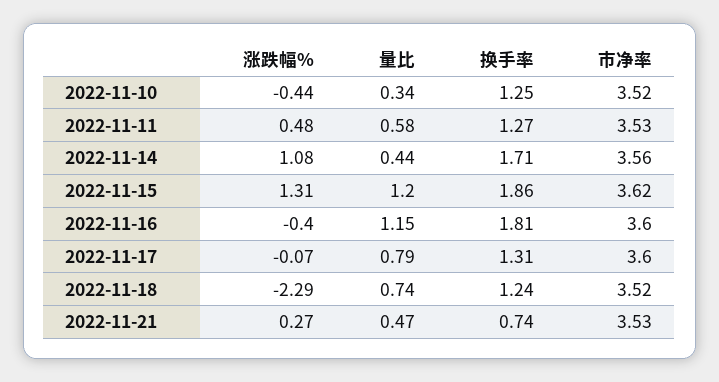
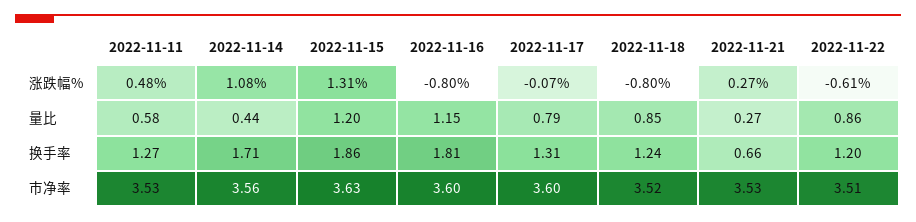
涨跌幅%, 2022-11-10: -0.44 -> none
量比, 2022-11-10: 0.34 -> none
换手率, 2022-11-10: 1.25 -> none
市净率, 2022-11-10: 3.52 -> none
市净率, 2022-11-15: 3.62 -> 3.63
涨跌幅%, 2022-11-16: -0.4 -> -0.8
涨跌幅%, 2022-11-18: -2.29 -> -0.8
量比, 2022-11-18: 0.74 -> 0.85
量比, 2022-11-21: 0.47 -> 0.27
换手率, 2022-11-21: 0.74 -> 0.66
涨跌幅%, 2022-11-22: none -> -0.61
量比, 2022-11-22: none -> 0.86
换手率, 2022-11-22: none -> 1.2
市净率, 2022-11-22: none -> 3.51

